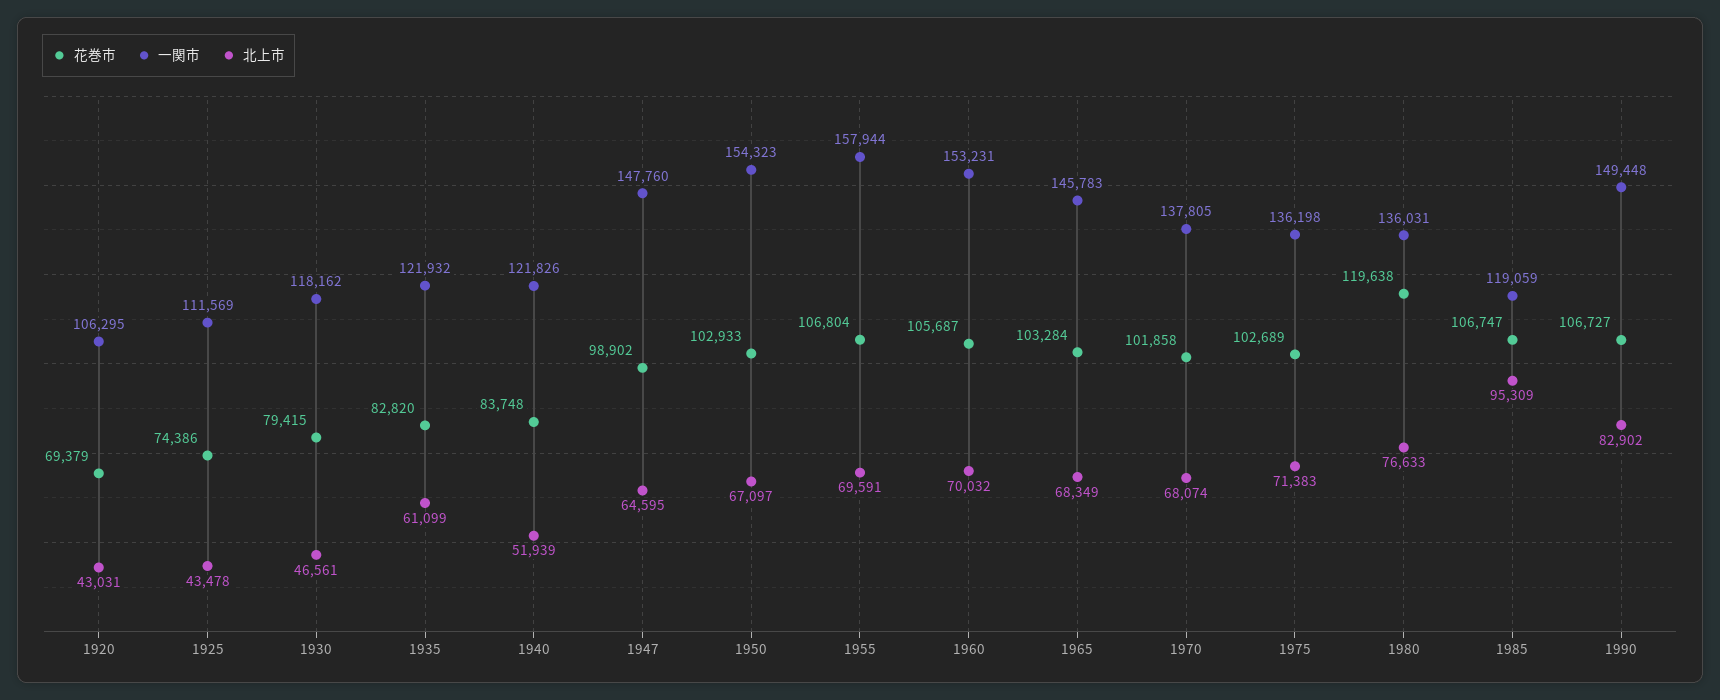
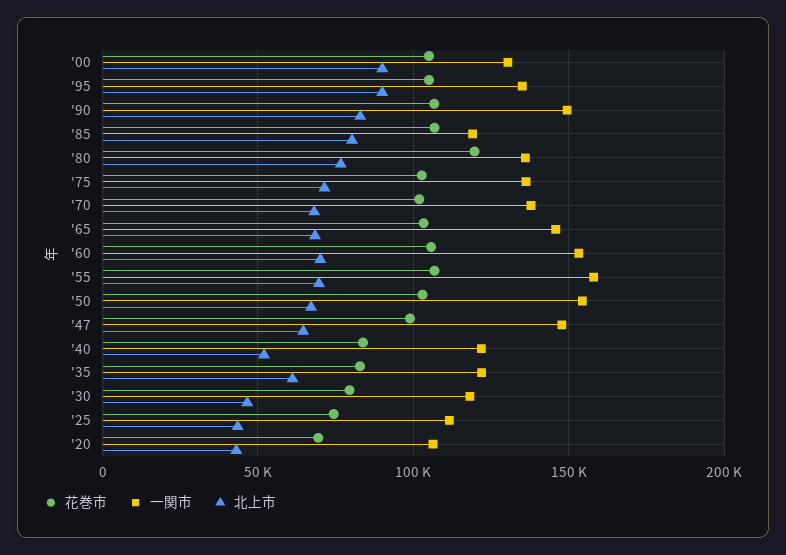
北上市, 1985: 95309 -> 80000
花巻市, '00: none -> 105000
一関市, '00: none -> 130000
北上市, '00: none -> 90000
花巻市, '95: none -> 105000
一関市, '95: none -> 135000
北上市, '95: none -> 90000

